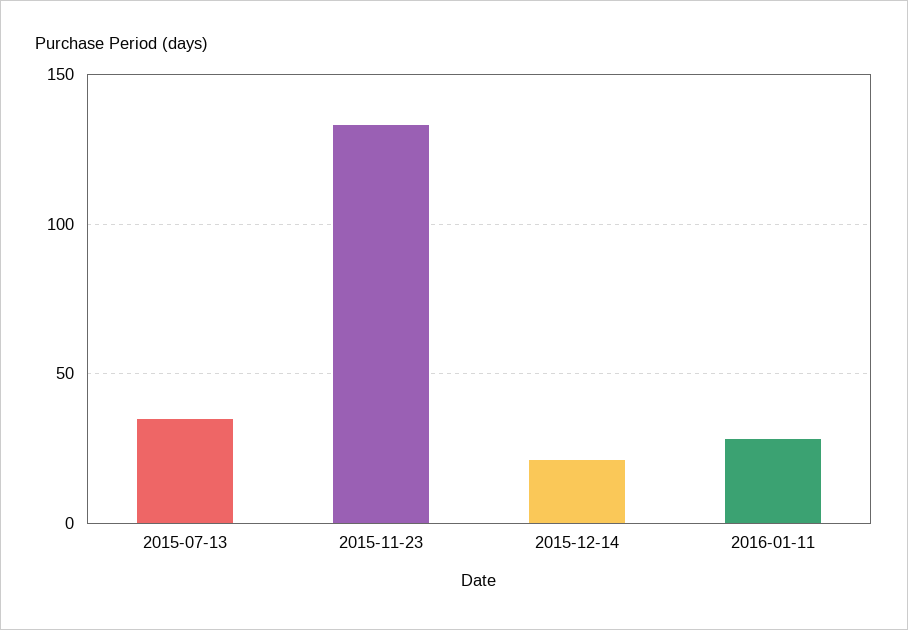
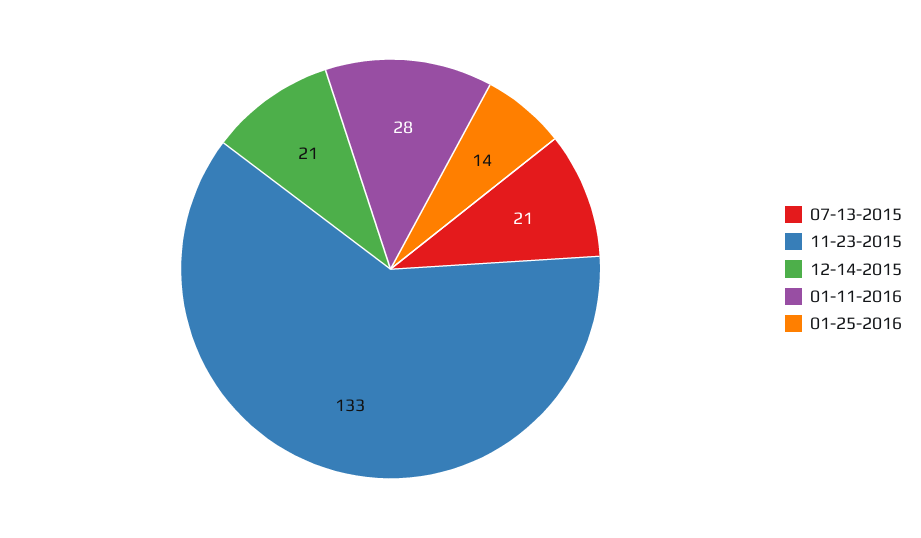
2015-07-13: 35 -> 21
01-25-2016: none -> 14

